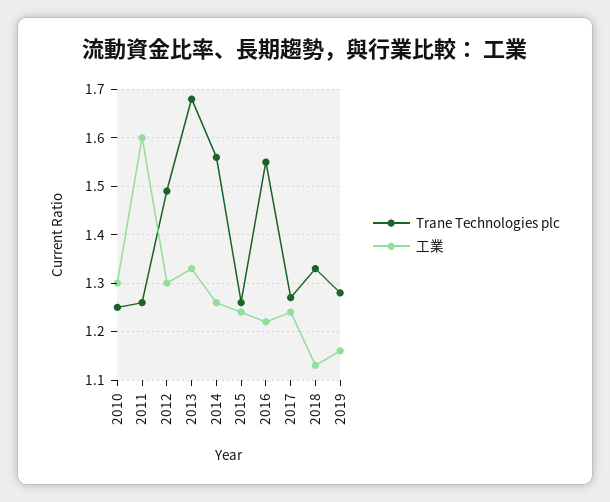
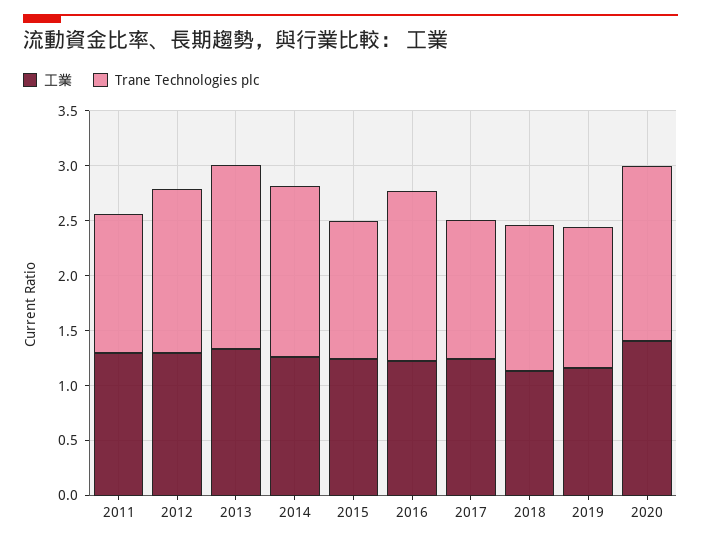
Trane Technologies plc, 2010: 1.25 -> none
工業, 2010: 1.3 -> none
工業, 2011: 1.6 -> 1.3
工業, 2020: none -> 1.4
Trane Technologies plc, 2020: none -> 1.6

